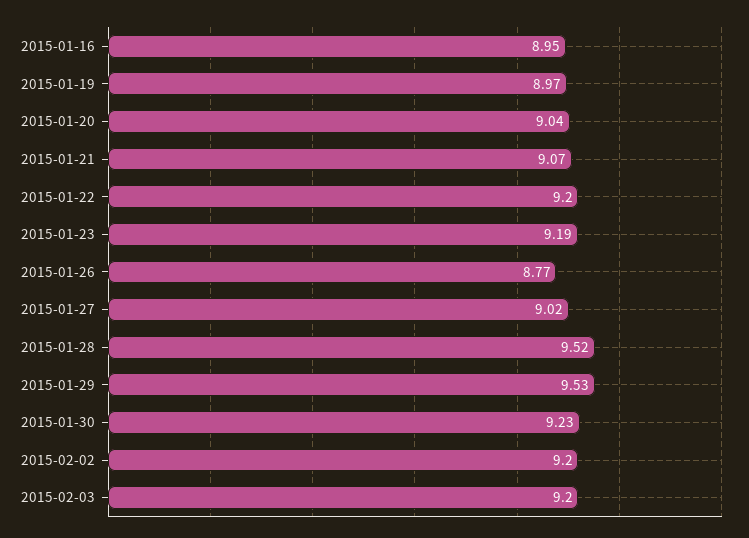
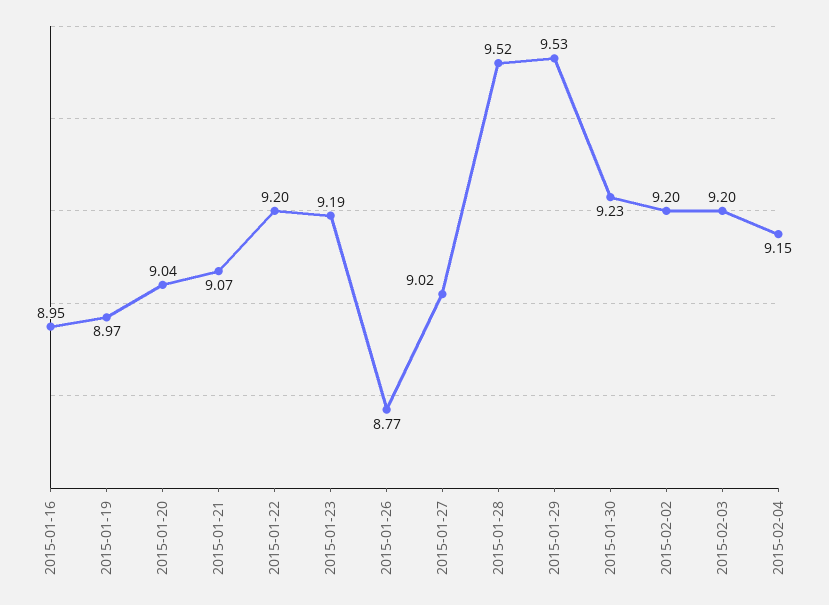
2015-02-04: none -> 9.15

